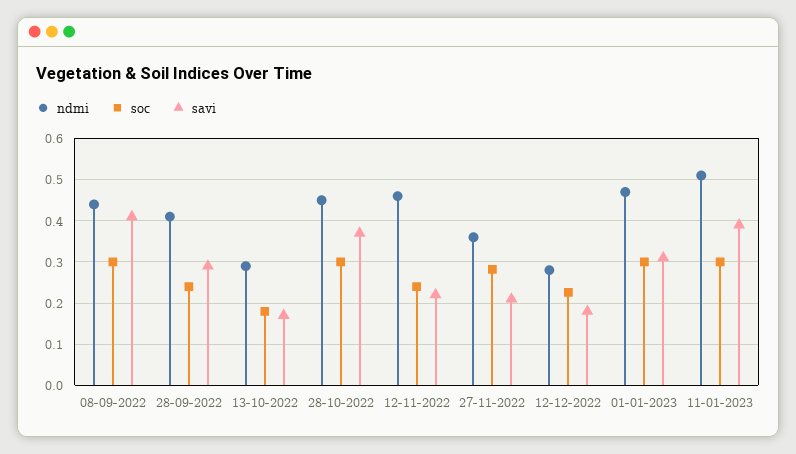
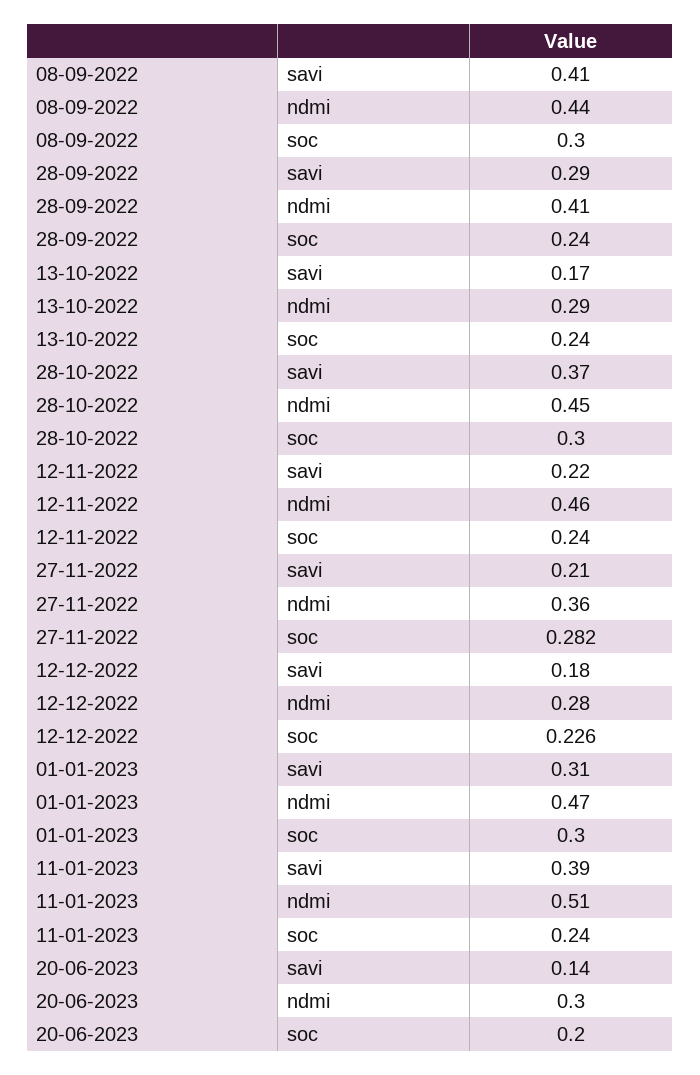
soc, 13-10-2022: 0.18 -> 0.24
soc, 11-01-2023: 0.3 -> 0.24
savi, 20-06-2023: none -> 0.14
ndmi, 20-06-2023: none -> 0.3
soc, 20-06-2023: none -> 0.2

